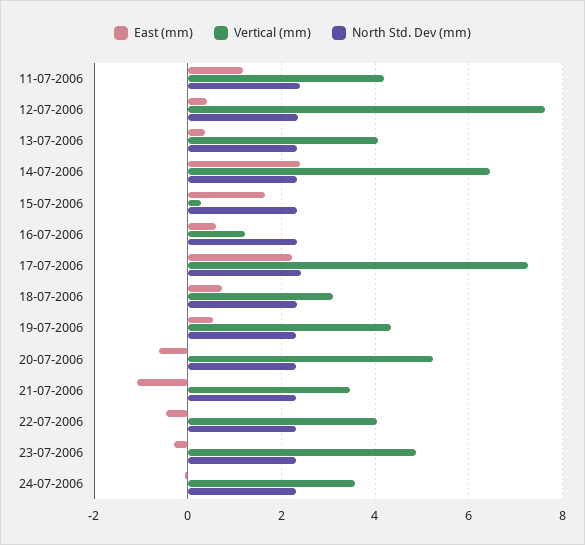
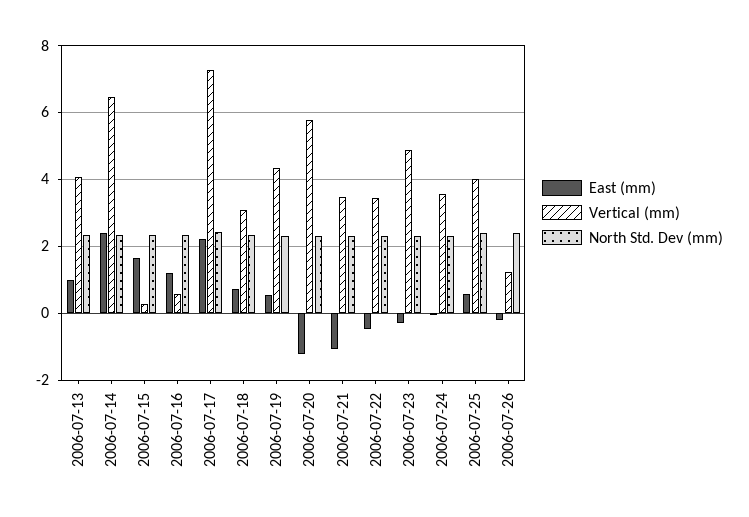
East (mm), 11-07-2006: 1.2 -> none
Vertical (mm), 11-07-2006: 4.2 -> none
North Std. Dev (mm), 11-07-2006: 2.4 -> none
East (mm), 12-07-2006: 0.4 -> none
Vertical (mm), 12-07-2006: 7.6 -> none
North Std. Dev (mm), 12-07-2006: 2.4 -> none
East (mm), 13-07-2006: 0.4 -> 1
East (mm), 16-07-2006: 0.6 -> 1.2
Vertical (mm), 16-07-2006: 1.2 -> 0.6
East (mm), 20-07-2006: -0.6 -> -1.2
Vertical (mm), 20-07-2006: 5.2 -> 5.8
Vertical (mm), 22-07-2006: 4 -> 3.4
East (mm), 2006-07-25: none -> 0.6
Vertical (mm), 2006-07-25: none -> 4
North Std. Dev (mm), 2006-07-25: none -> 2.4
East (mm), 2006-07-26: none -> -0.2
Vertical (mm), 2006-07-26: none -> 1.2
North Std. Dev (mm), 2006-07-26: none -> 2.4

